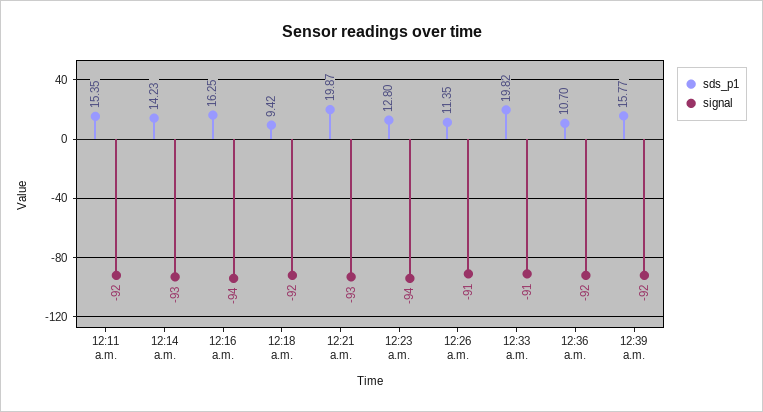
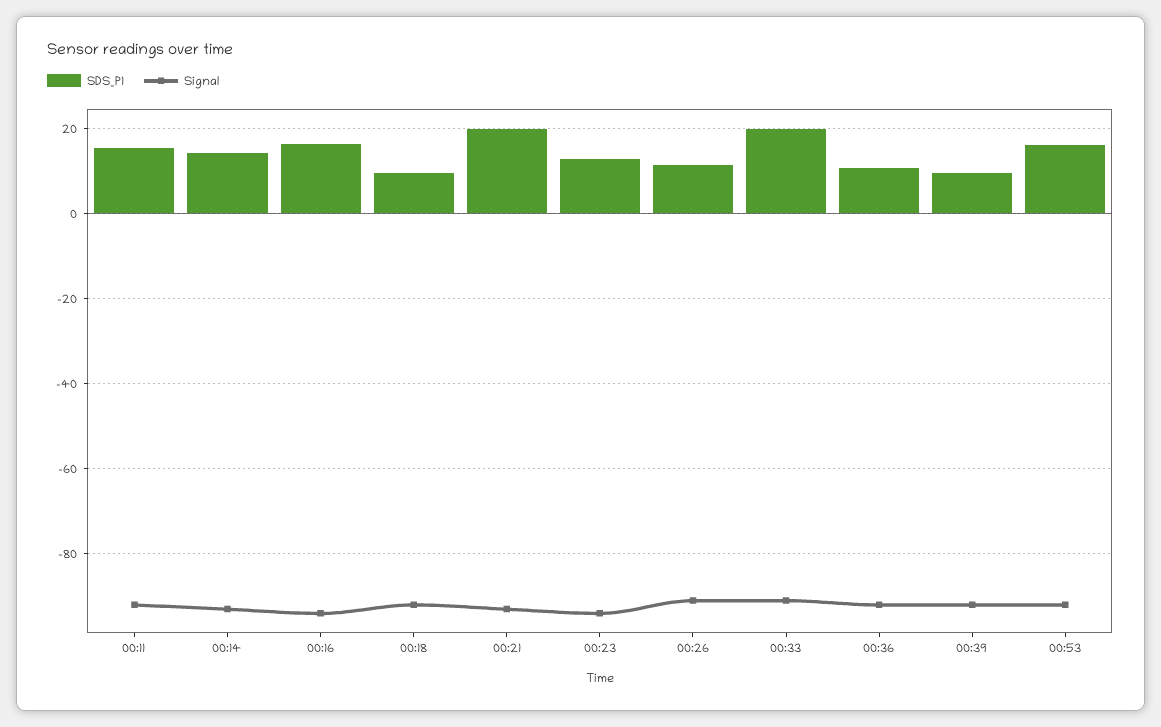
sds_p1, 12:39 a.m.: 15.77 -> 10
sds_p1, 00:53: none -> 16
signal, 00:53: none -> -92

